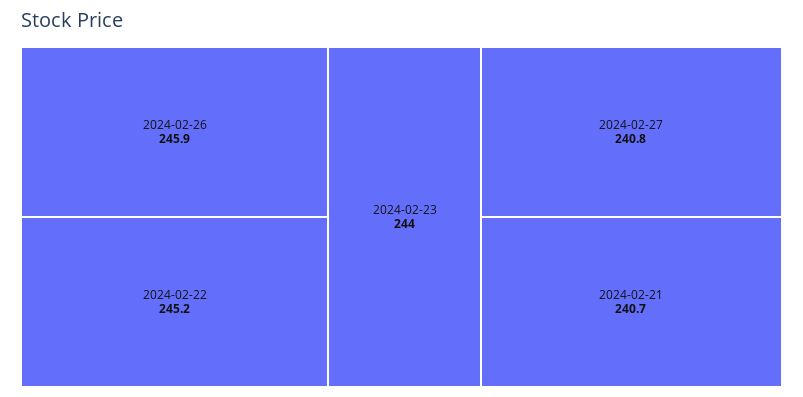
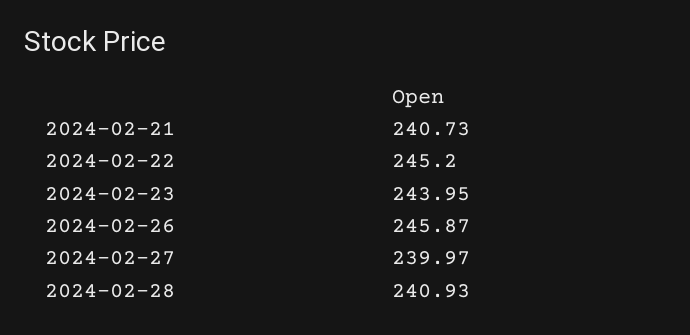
2024-02-27: 240.8 -> 239.97
2024-02-28: none -> 240.93

